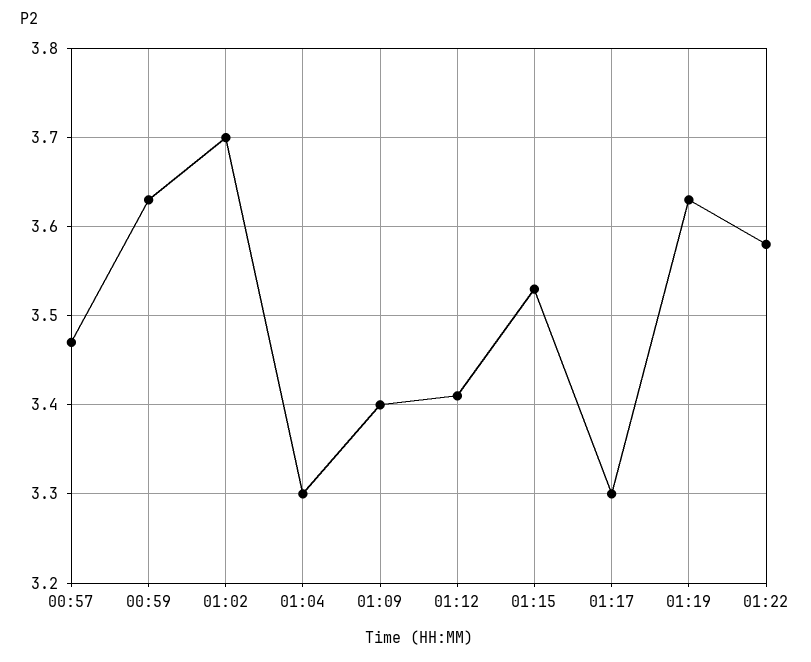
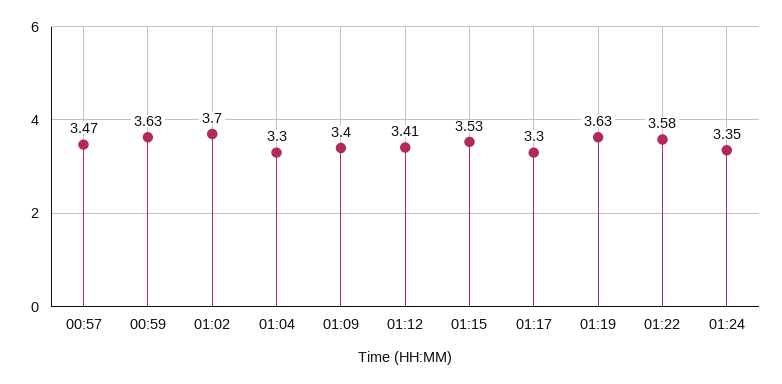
01:24: none -> 3.35

